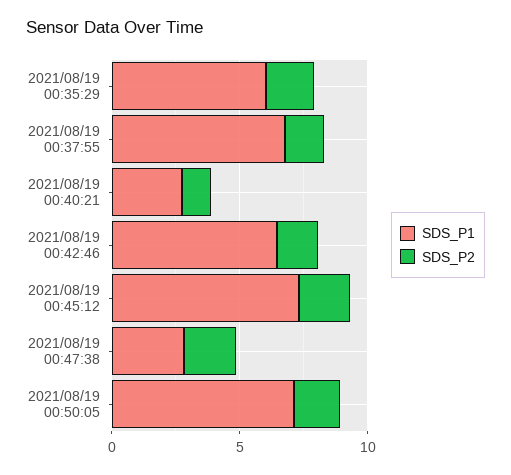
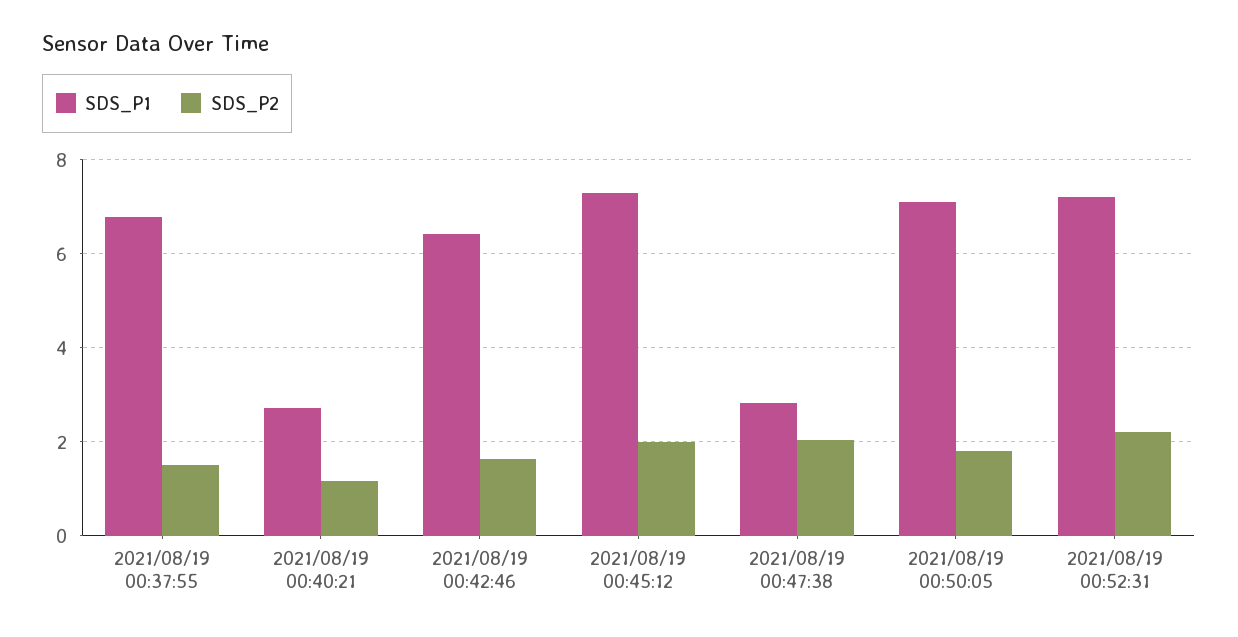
SDS_P1, 2021/08/19 00:35:29: 6 -> none
SDS_P2, 2021/08/19 00:35:29: 2 -> none
SDS_P1, 2021/08/19 00:52:31: none -> 7.2
SDS_P2, 2021/08/19 00:52:31: none -> 2.2

